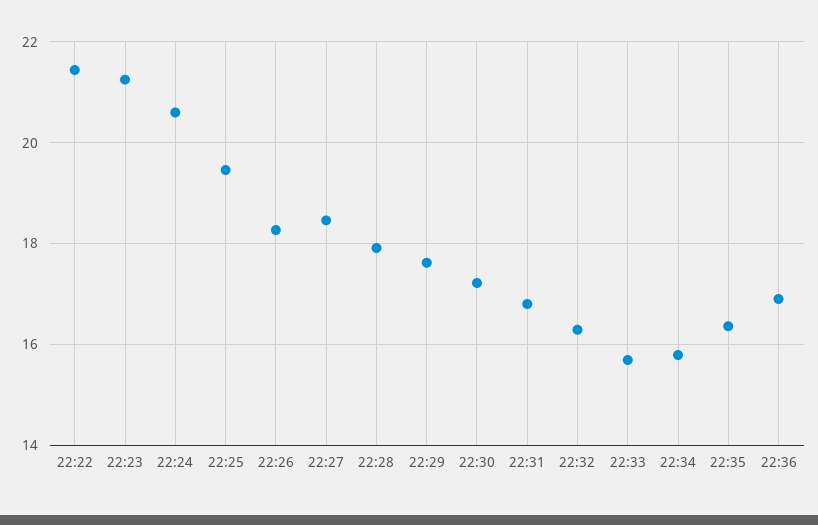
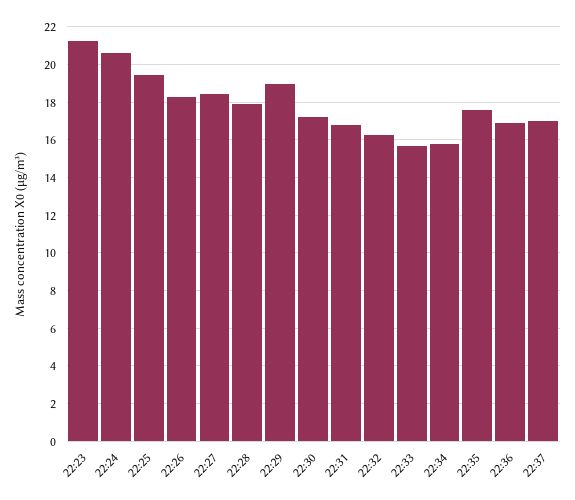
22:22: 21.4 -> none
22:29: 17.6 -> 19
22:35: 16.4 -> 17.5
22:37: none -> 17

